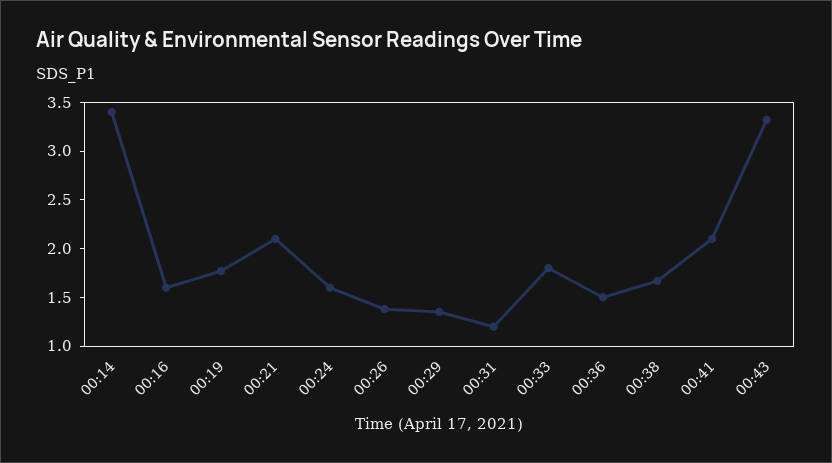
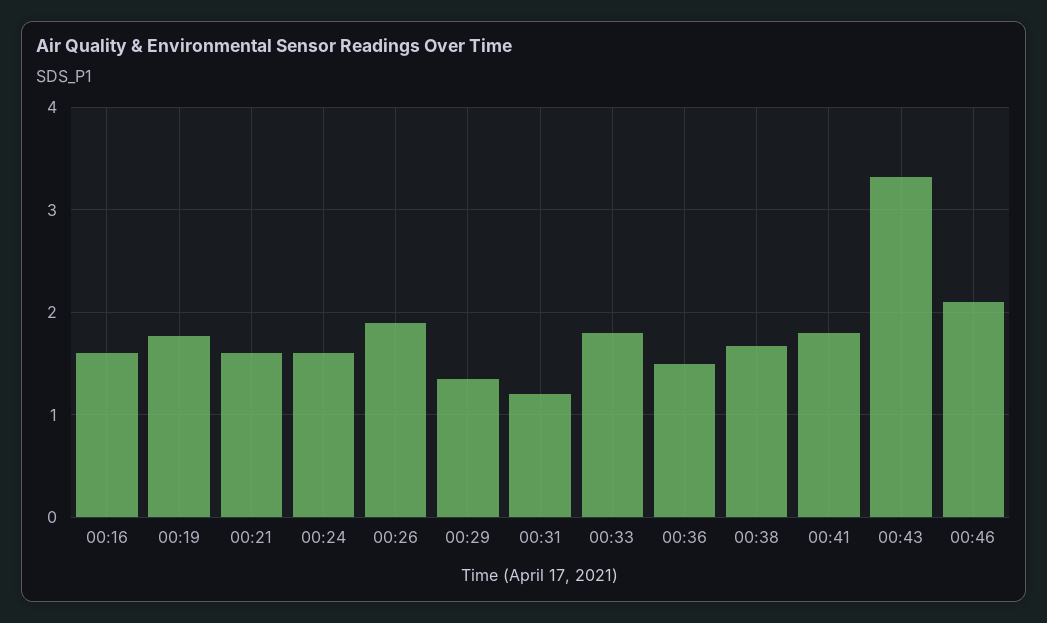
00:14: 3.4 -> none
00:21: 2.1 -> 1.6
00:26: 1.4 -> 1.9
00:41: 2.1 -> 1.8
00:46: none -> 2.1

